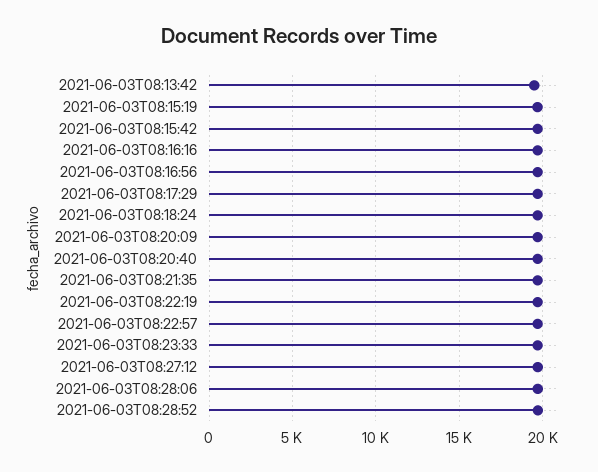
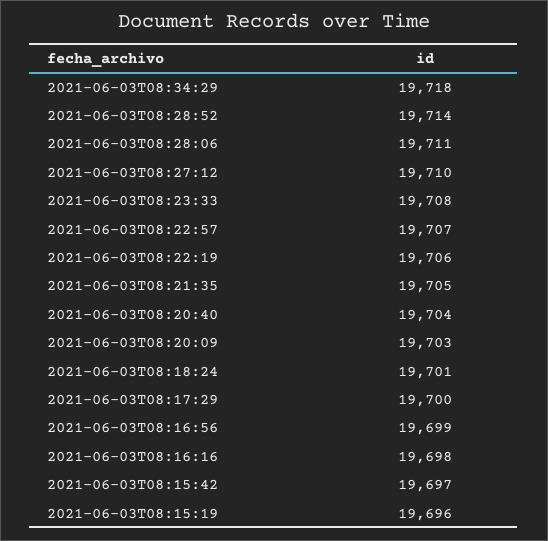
2021-06-03T08:13:42: 19500 -> none
2021-06-03T08:34:29: none -> 19718

